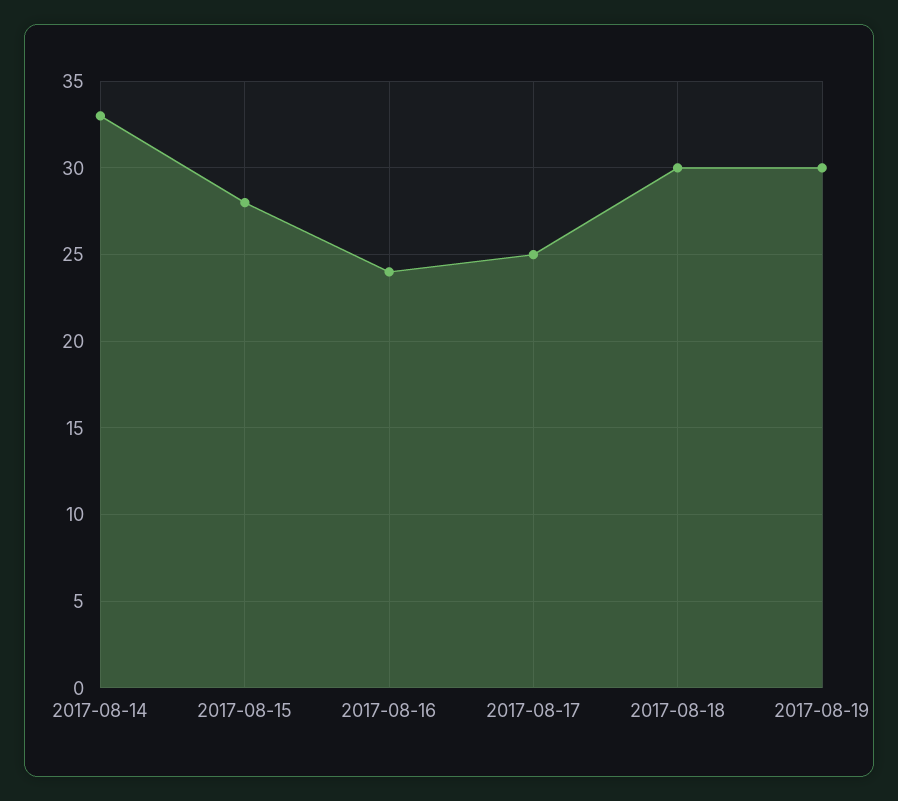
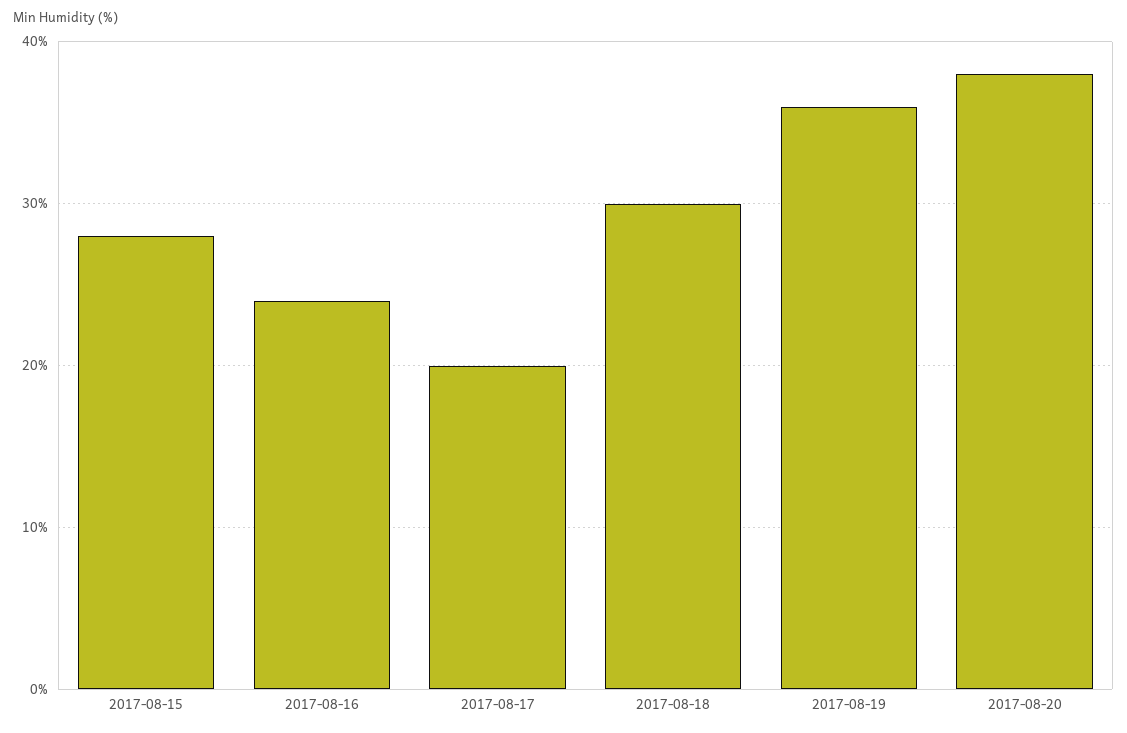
2017-08-14: 33 -> none
2017-08-17: 25 -> 20
2017-08-19: 30 -> 36
2017-08-20: none -> 38

